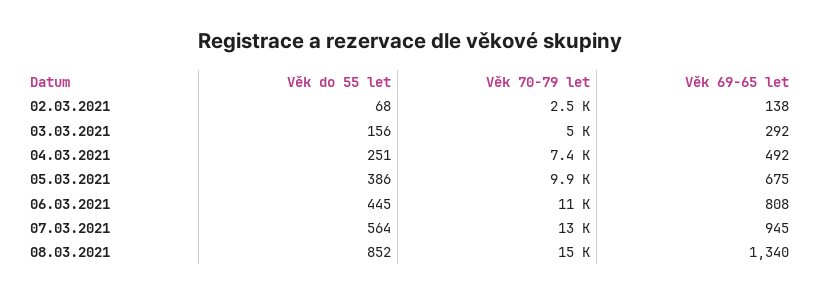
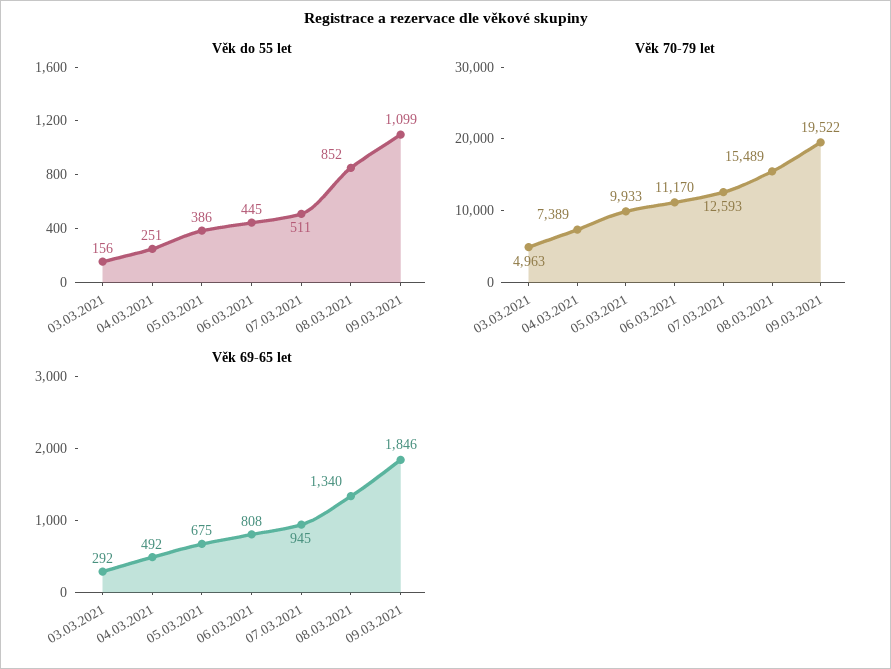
Věk do 55 let, 02.03.2021: 68 -> none
Věk 70-79 let, 02.03.2021: 2500 -> none
Věk 69-65 let, 02.03.2021: 138 -> none
Věk do 55 let, 07.03.2021: 564 -> 511
Věk do 55 let, 09.03.2021: none -> 1099
Věk 70-79 let, 09.03.2021: none -> 19522
Věk 69-65 let, 09.03.2021: none -> 1846

